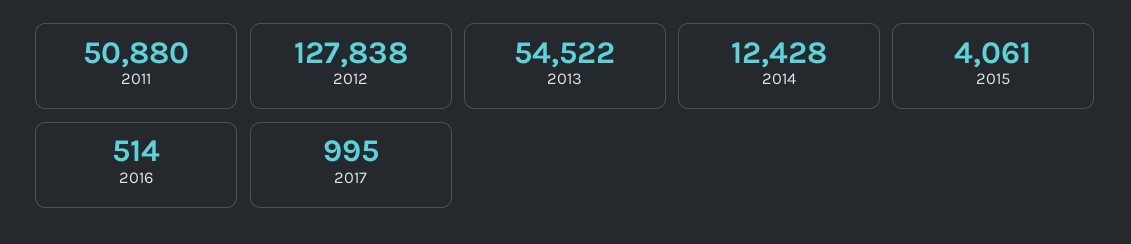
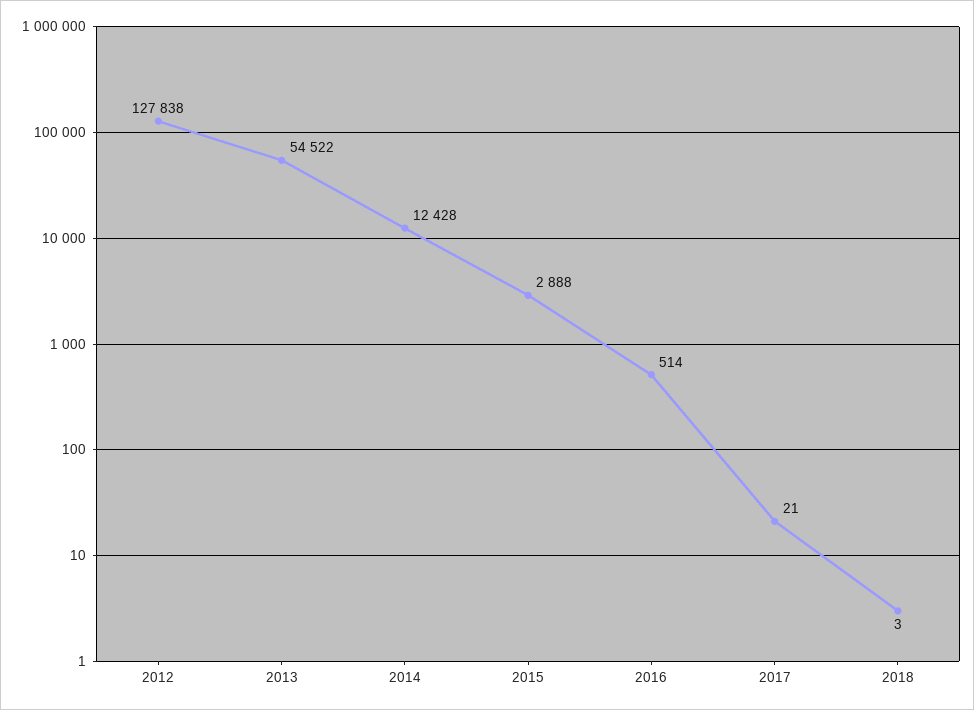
2011: 50880 -> none
2015: 4061 -> 2888
2017: 995 -> 21
2018: none -> 3

